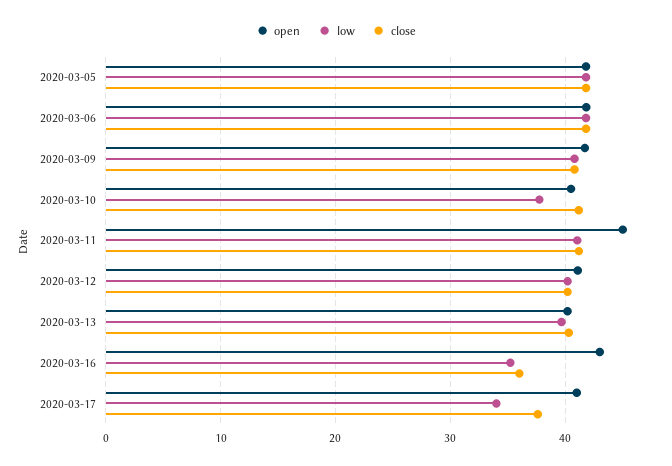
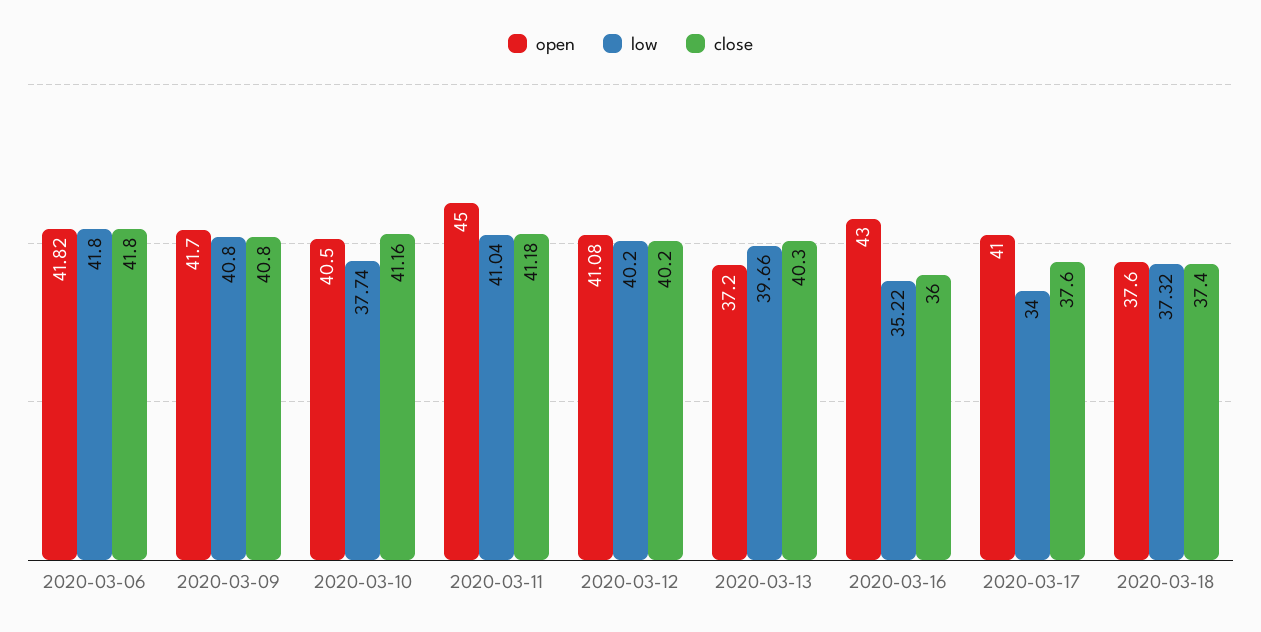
open, 2020-03-05: 42 -> none
low, 2020-03-05: 42 -> none
close, 2020-03-05: 42 -> none
open, 2020-03-13: 40 -> 37.2
open, 2020-03-18: none -> 37.6
low, 2020-03-18: none -> 37.32
close, 2020-03-18: none -> 37.4

